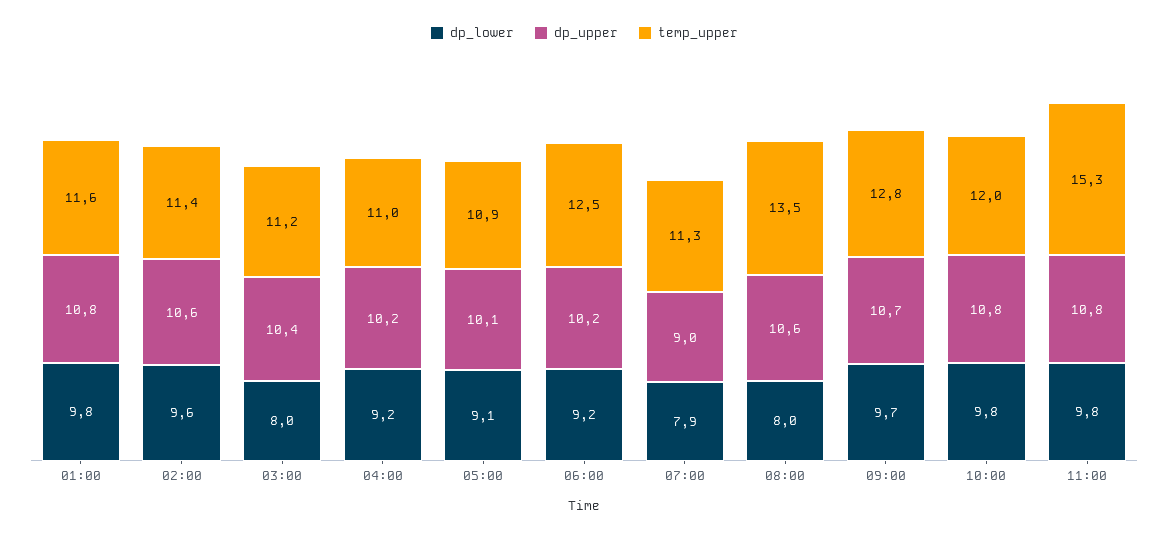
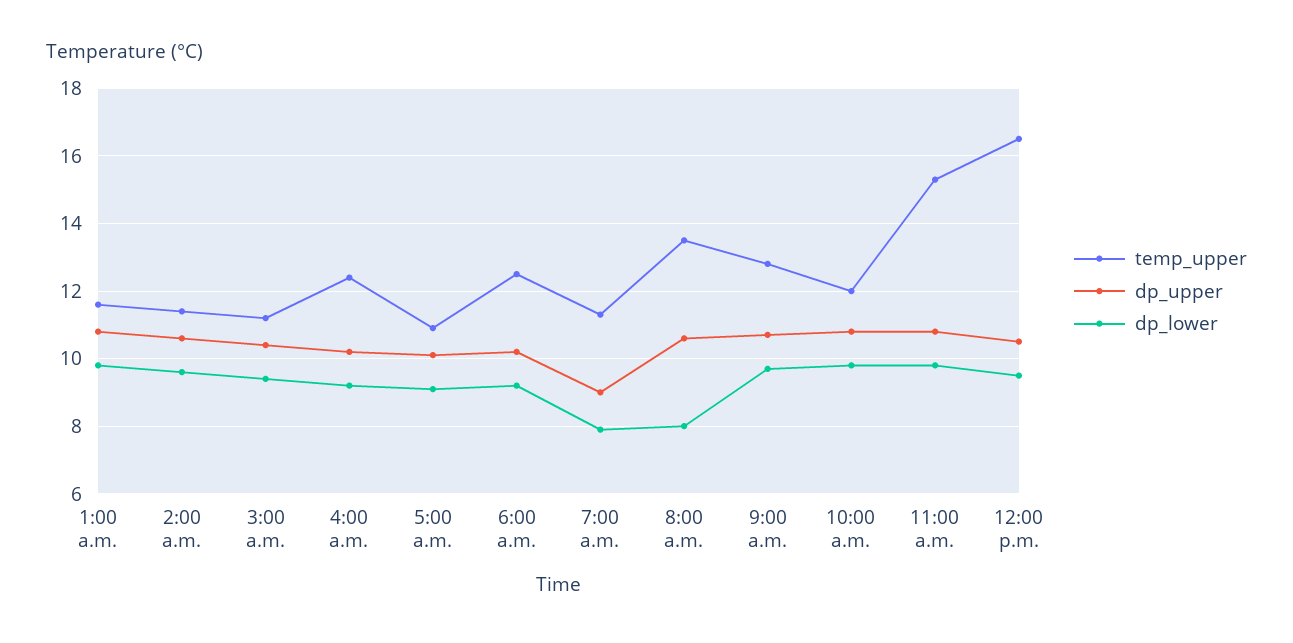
dp_lower, 03:00: 8 -> 9.5
temp_upper, 04:00: 11 -> 12.5
temp_upper, 12:00 p.m.: none -> 16.5
dp_upper, 12:00 p.m.: none -> 10.5
dp_lower, 12:00 p.m.: none -> 9.5

